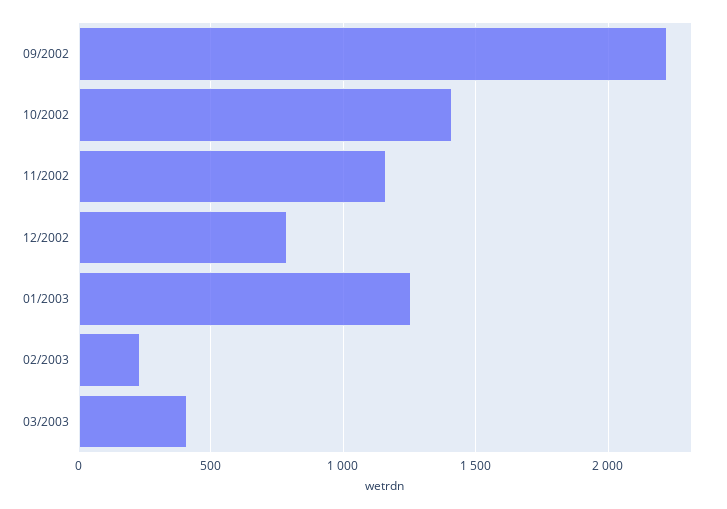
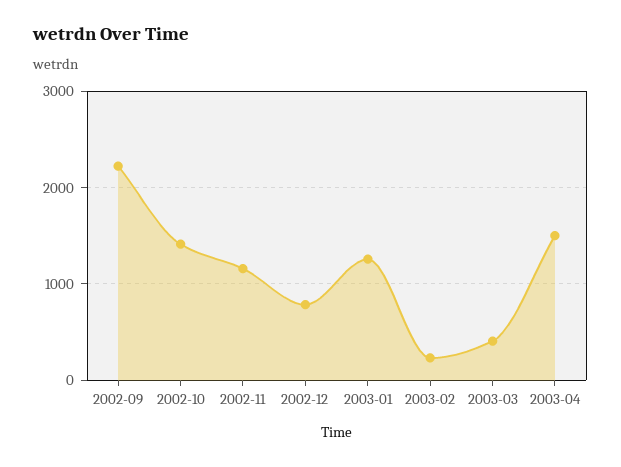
2003-04: none -> 1500

